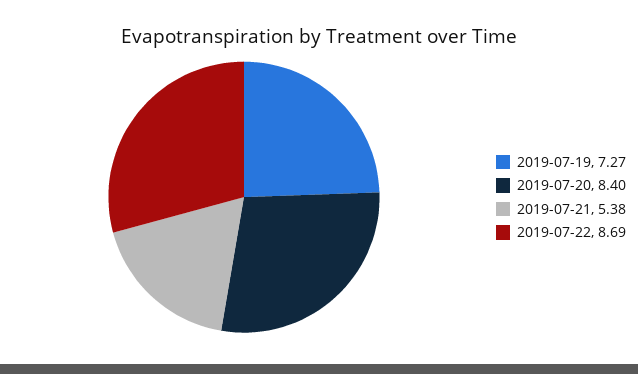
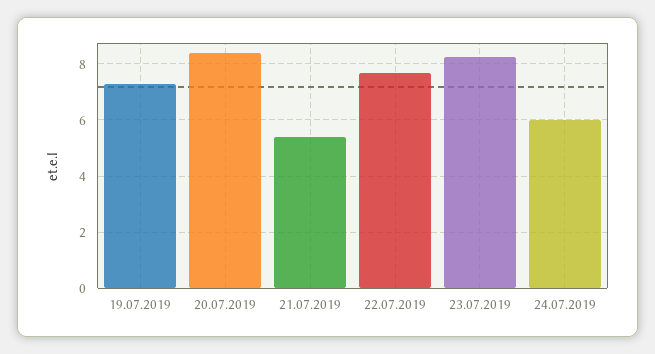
2019-07-22: 8.69 -> 7.75
23.07.2019: none -> 8.25
24.07.2019: none -> 6

